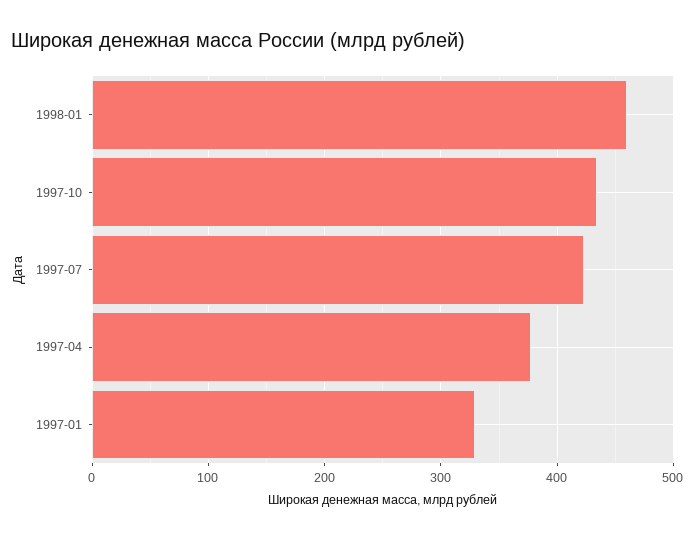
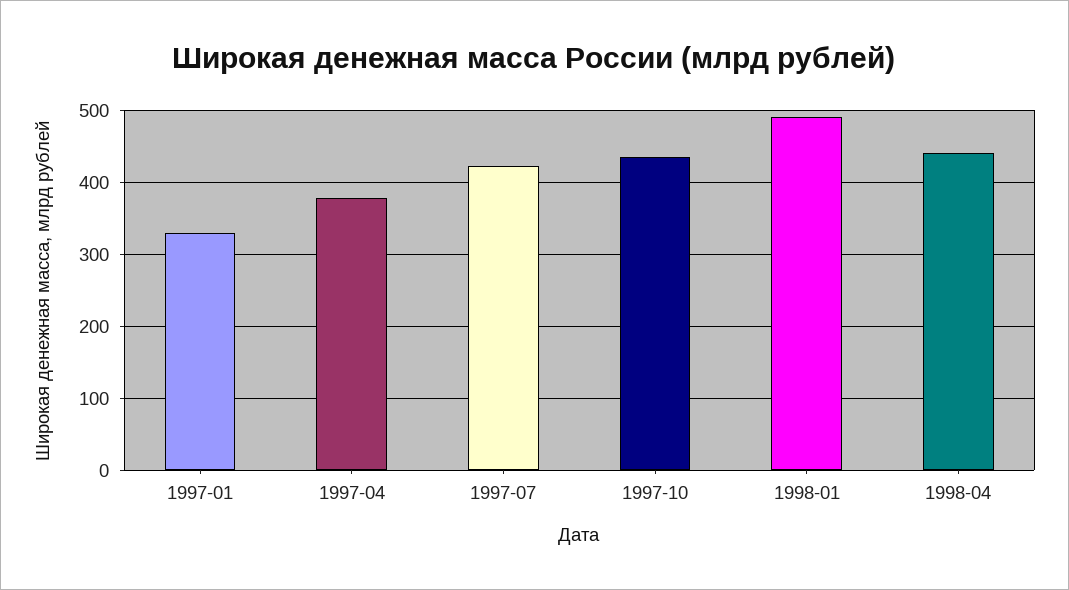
1998-01: 460 -> 490
1998-04: none -> 440

